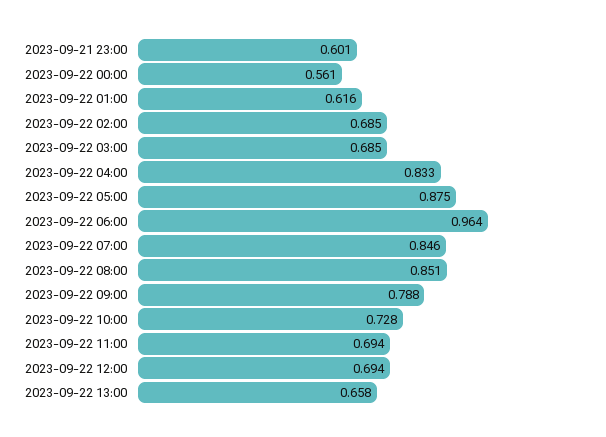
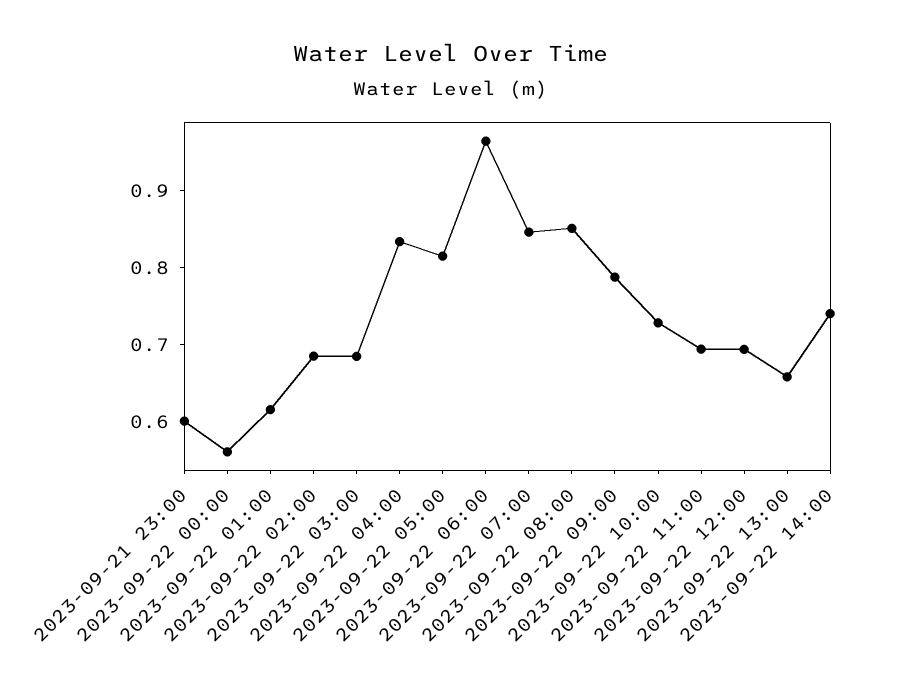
2023-09-22 05:00: 0.875 -> 0.82
2023-09-22 14:00: none -> 0.74

